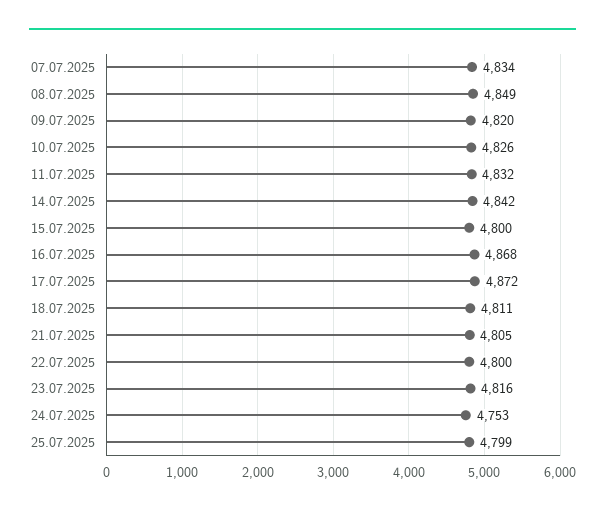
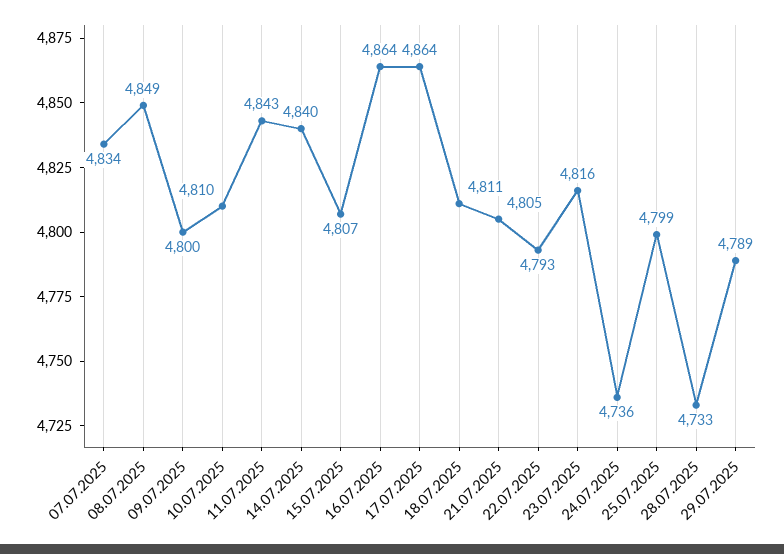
09.07.2025: 4820 -> 4800
10.07.2025: 4826 -> 4810
11.07.2025: 4832 -> 4843
14.07.2025: 4842 -> 4840
15.07.2025: 4800 -> 4807
16.07.2025: 4868 -> 4864
17.07.2025: 4872 -> 4864
22.07.2025: 4800 -> 4793
24.07.2025: 4753 -> 4736
28.07.2025: none -> 4733
29.07.2025: none -> 4789

